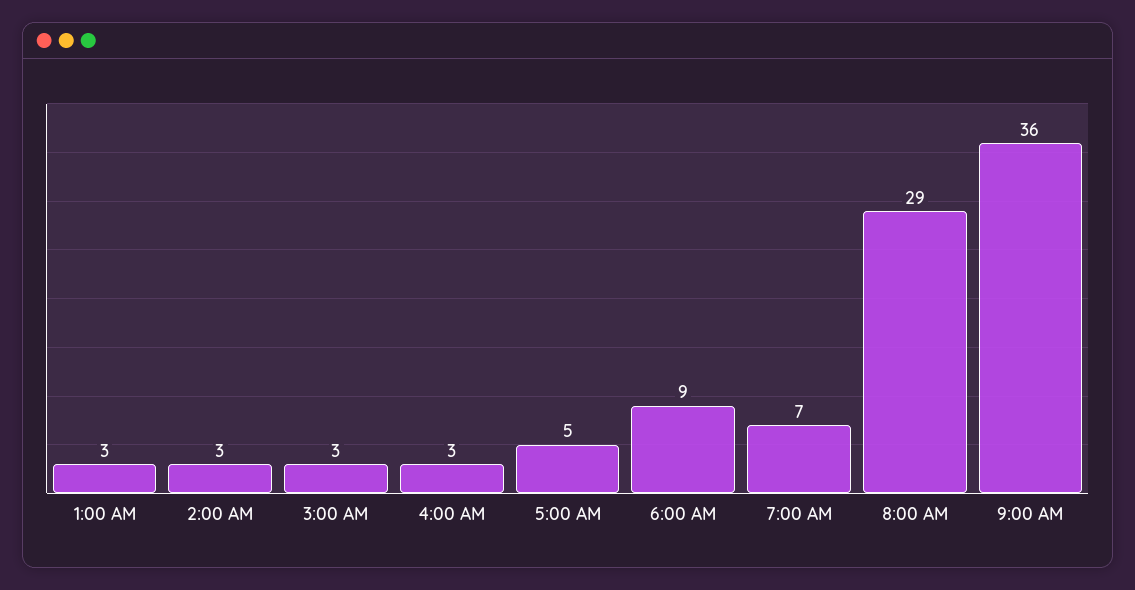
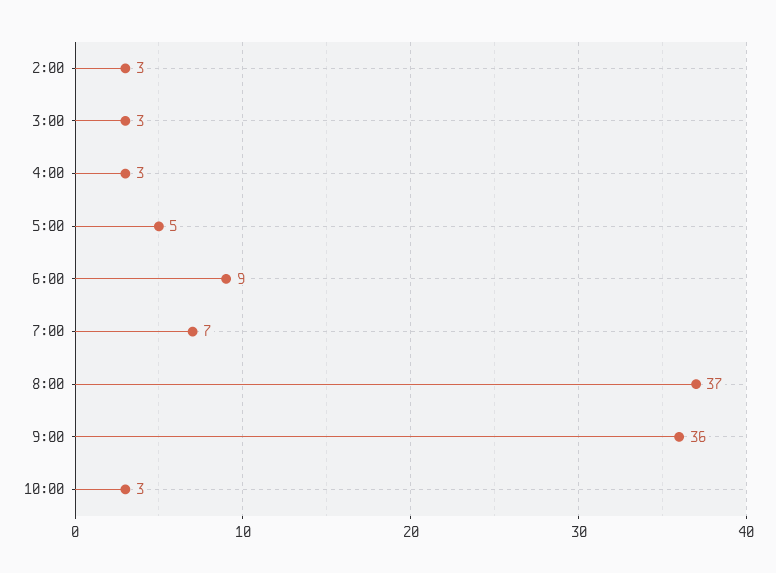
1:00 AM: 3 -> none
8:00 AM: 29 -> 37
10:00: none -> 3

